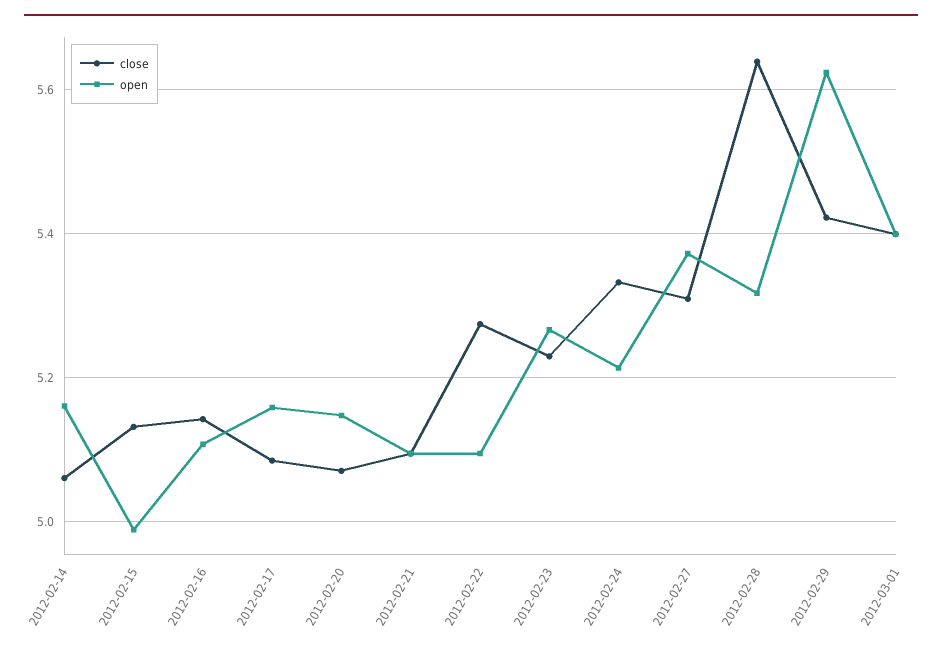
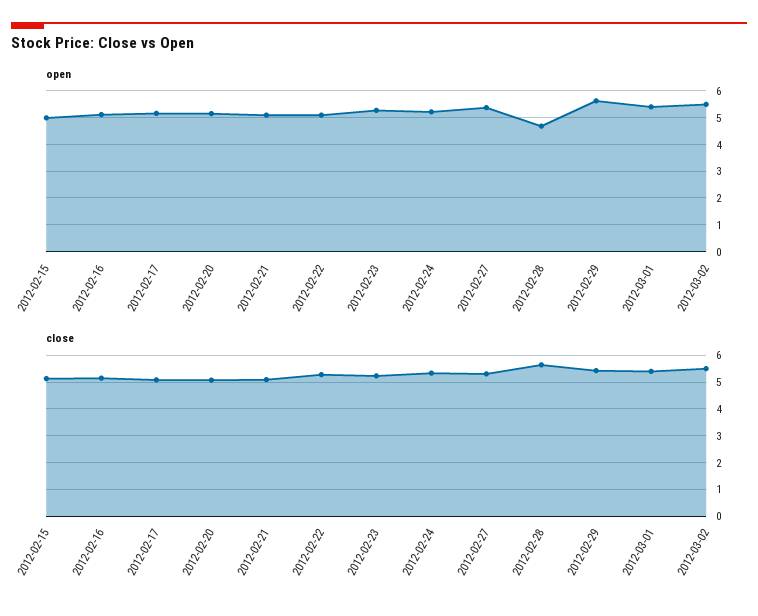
close, 2012-02-14: 5.06 -> none
open, 2012-02-14: 5.16 -> none
open, 2012-02-28: 5.32 -> 4.75
open, 2012-03-02: none -> 5.5
close, 2012-03-02: none -> 5.5

